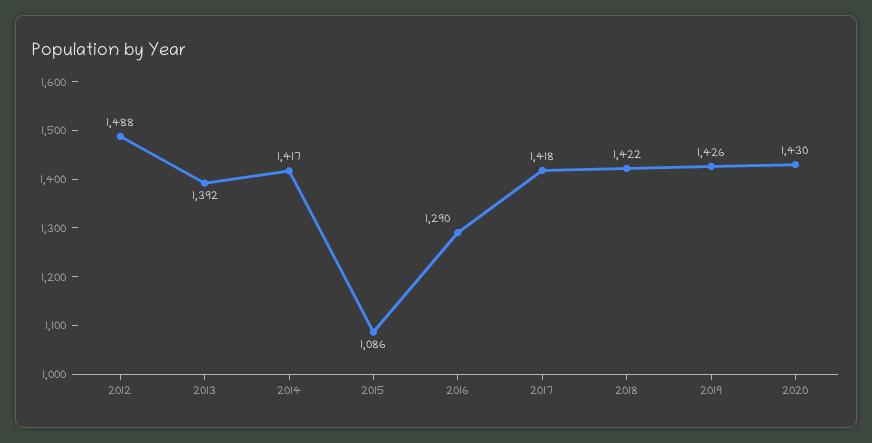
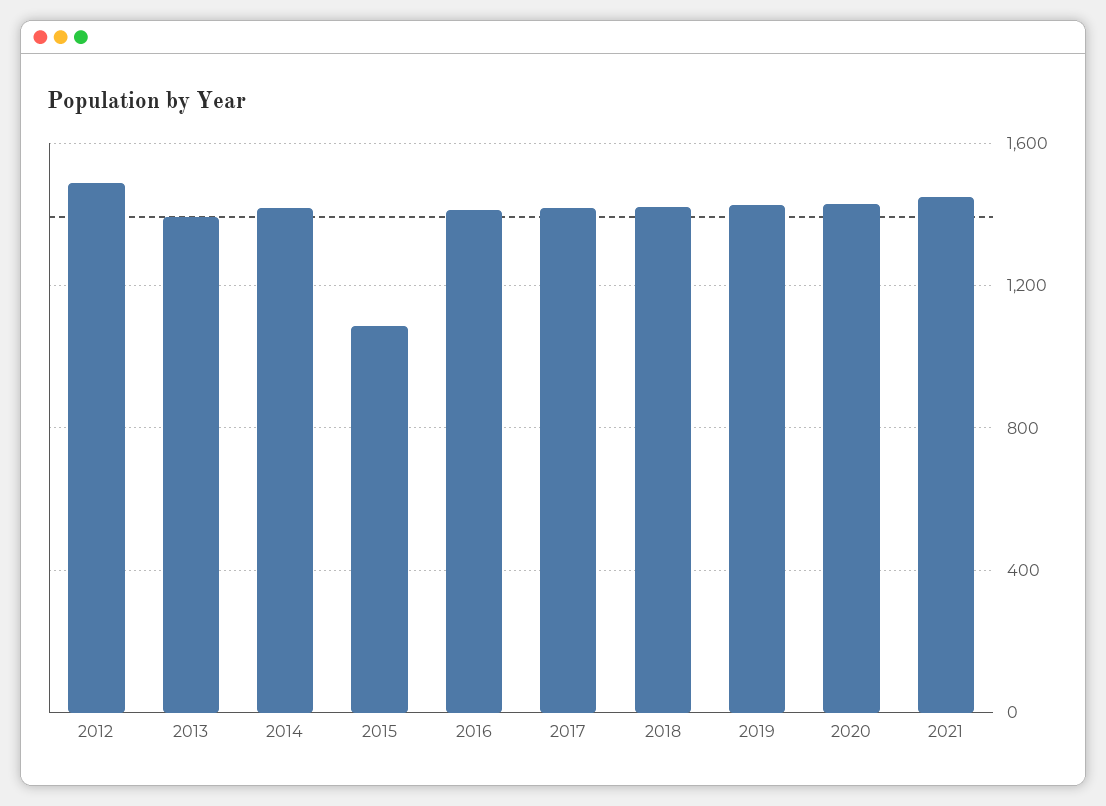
2016: 1290 -> 1400
2021: none -> 1450

